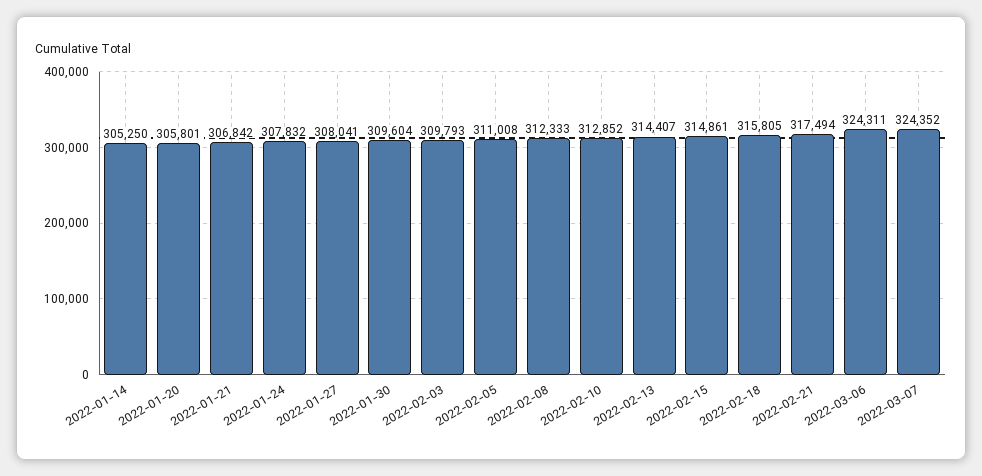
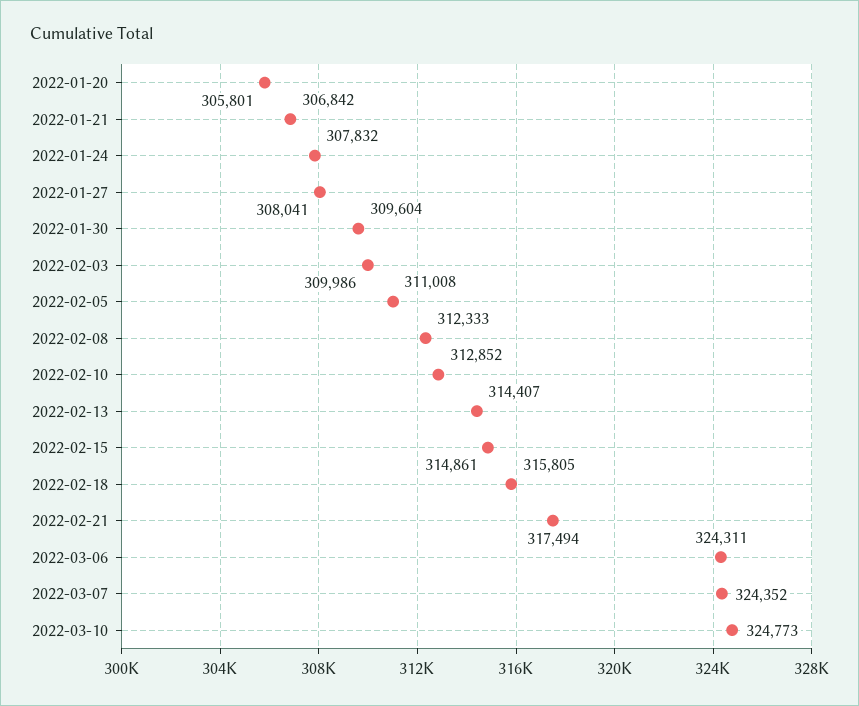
2022-01-14: 305250 -> none
2022-02-03: 309793 -> 309986
2022-03-10: none -> 324773

